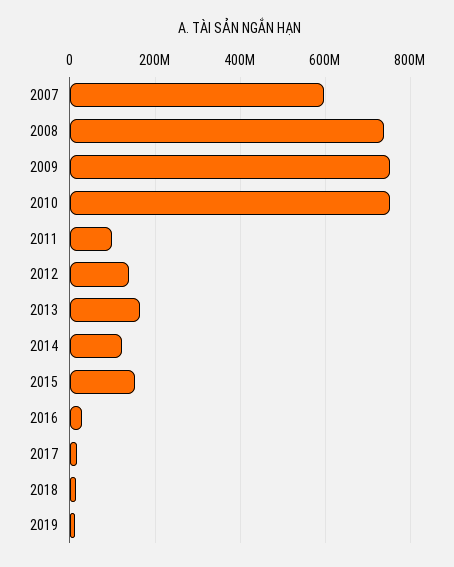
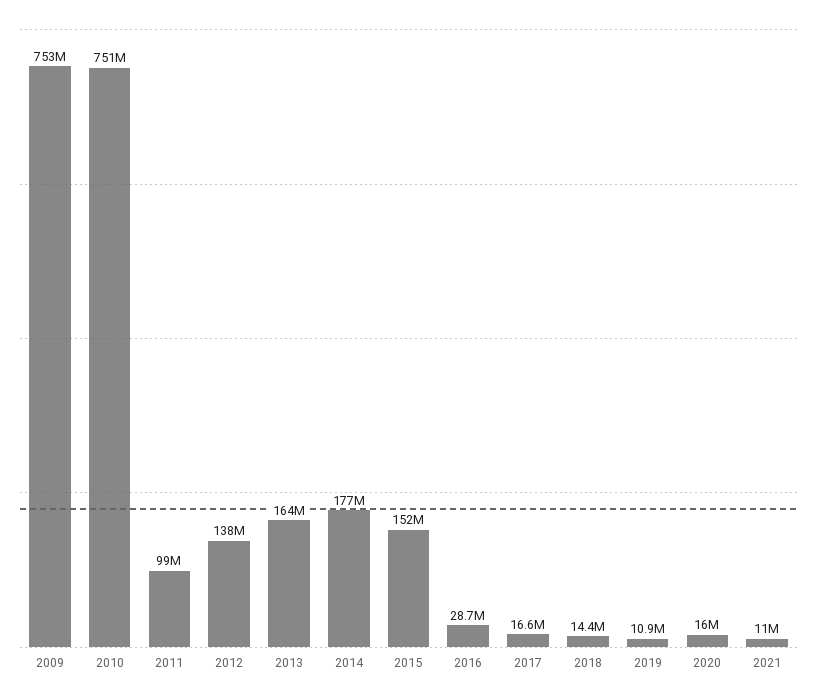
2007: 600000000 -> none
2008: 740000000 -> none
2014: 120000000 -> 177000000
2020: none -> 16000000
2021: none -> 11000000

